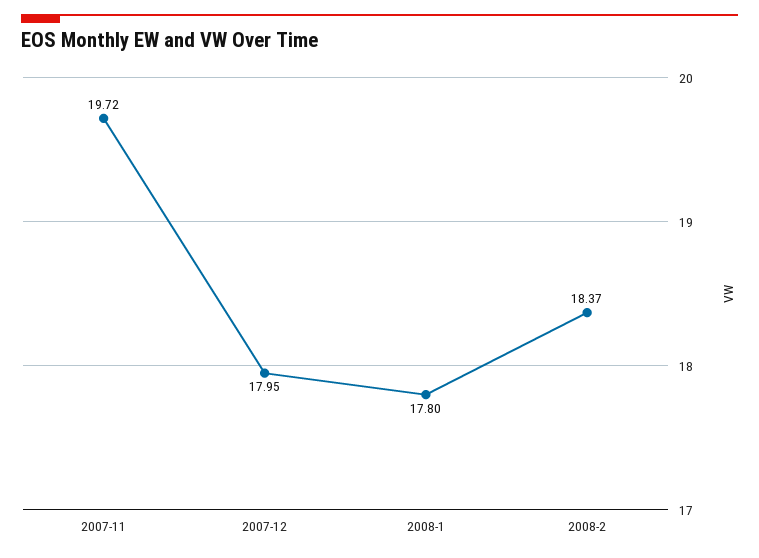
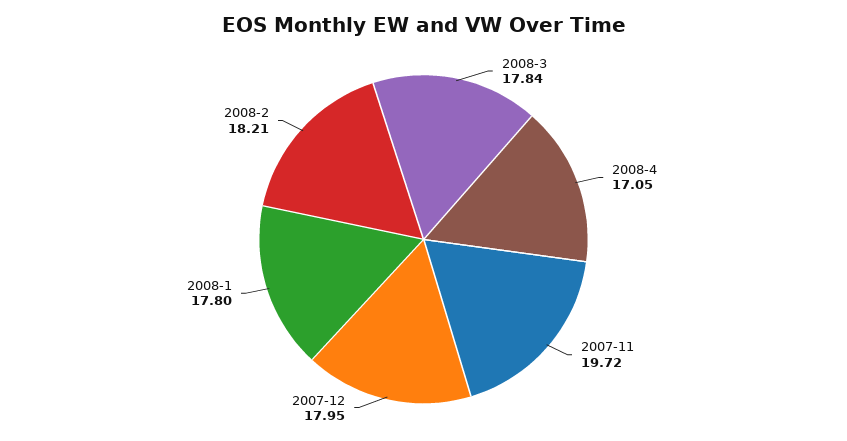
2008-2: 18.37 -> 18.21
2008-3: none -> 17.84
2008-4: none -> 17.05

